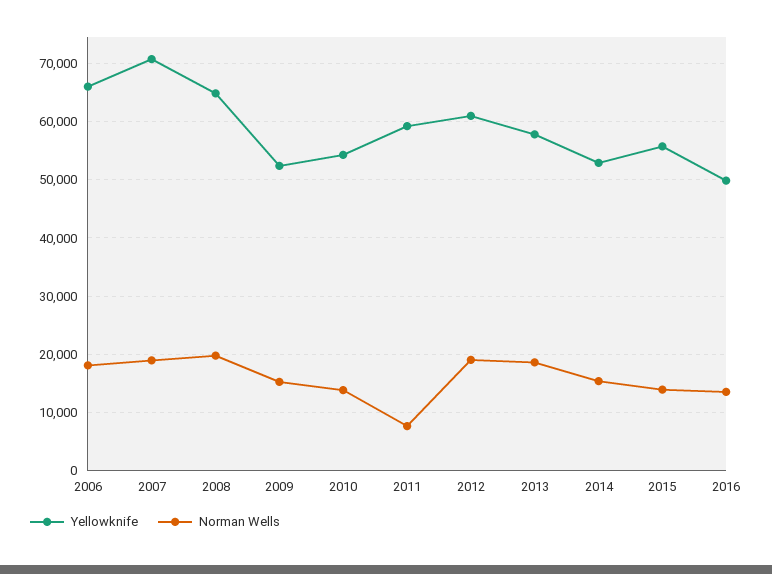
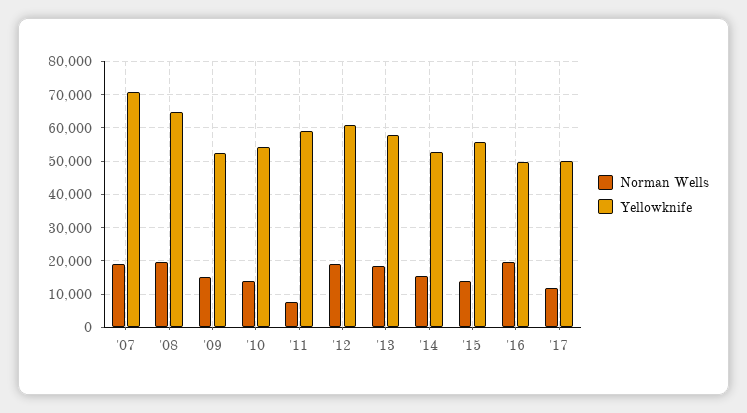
Yellowknife, 2006: 66000 -> none
Norman Wells, 2006: 18000 -> none
Norman Wells, 2016: 14000 -> 20000
Norman Wells, '17: none -> 12000
Yellowknife, '17: none -> 50000

